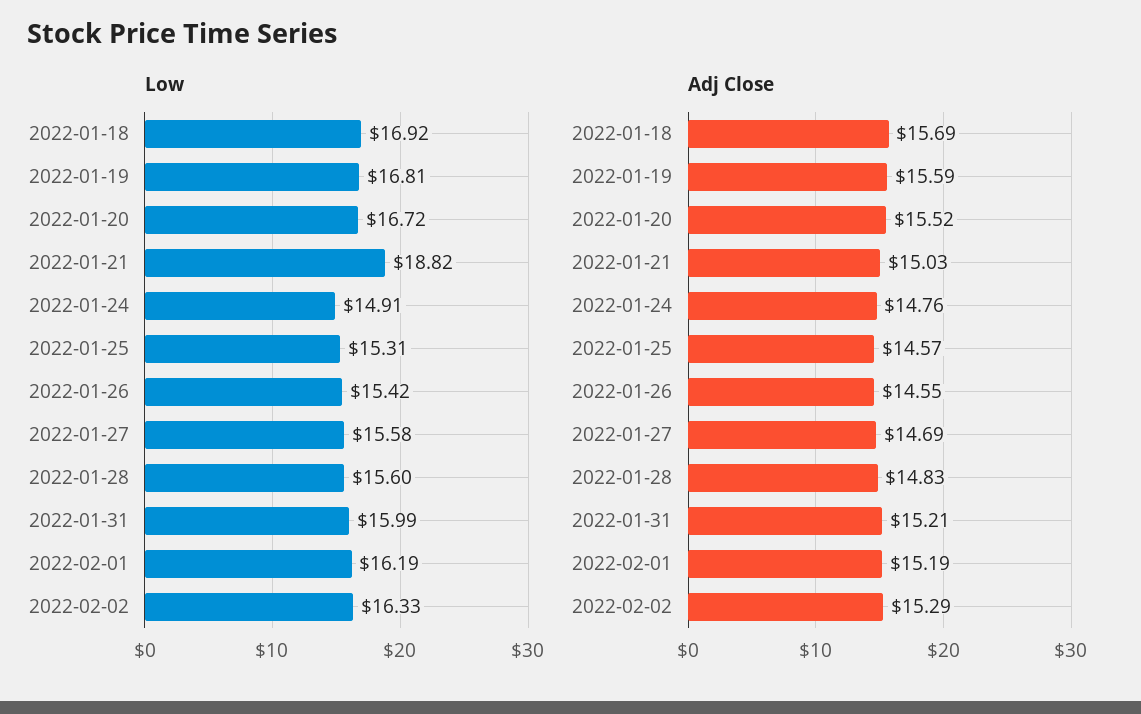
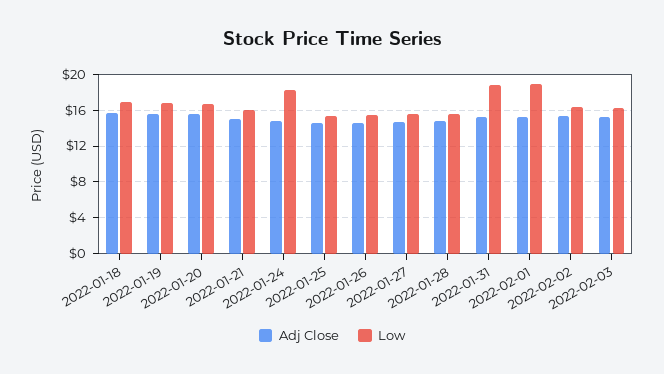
Low, 2022-01-21: 18.82 -> 16
Low, 2022-01-24: 14.91 -> 18
Low, 2022-01-31: 15.99 -> 19
Low, 2022-02-01: 16.19 -> 19
Adj Close, 2022-02-03: none -> 15
Low, 2022-02-03: none -> 16

